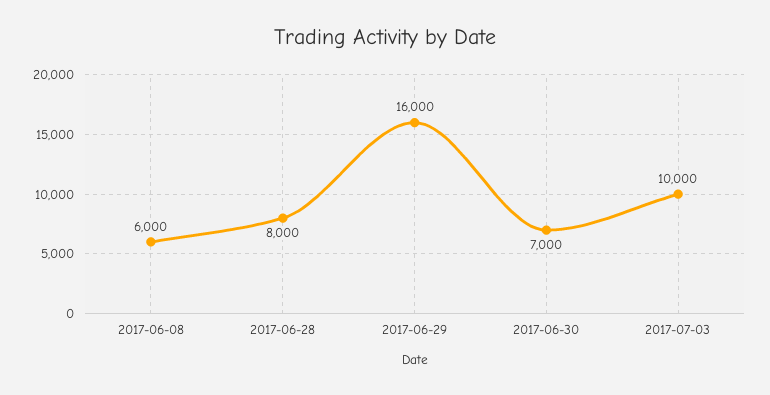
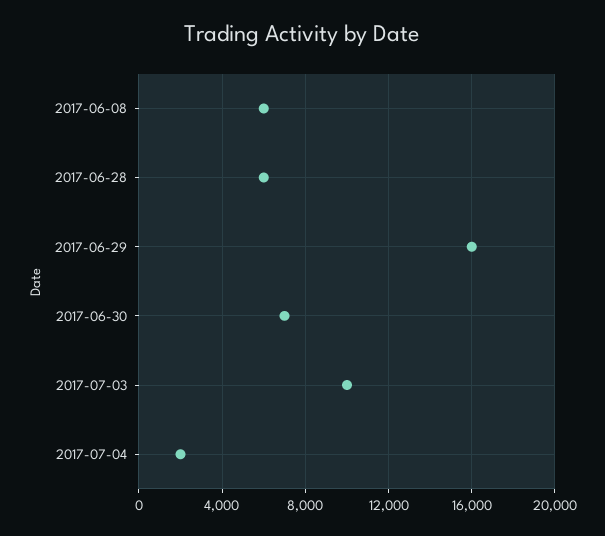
2017-06-28: 8000 -> 6000
2017-07-04: none -> 2000

